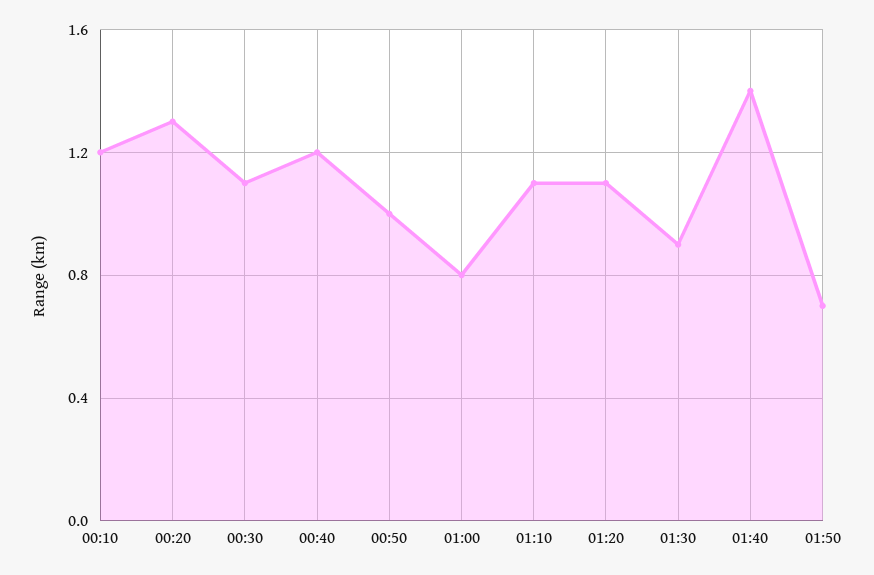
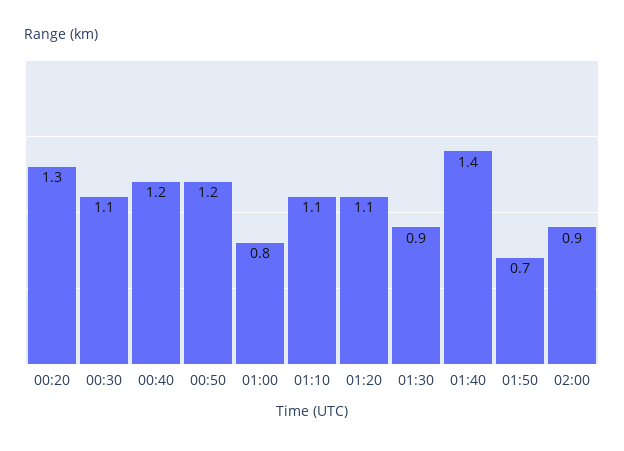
00:10: 1.2 -> none
00:50: 1 -> 1.2
02:00: none -> 0.9

